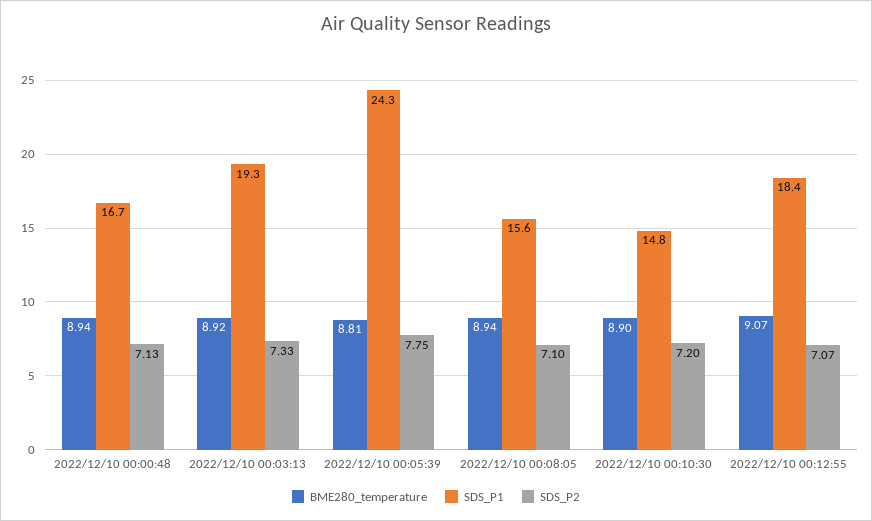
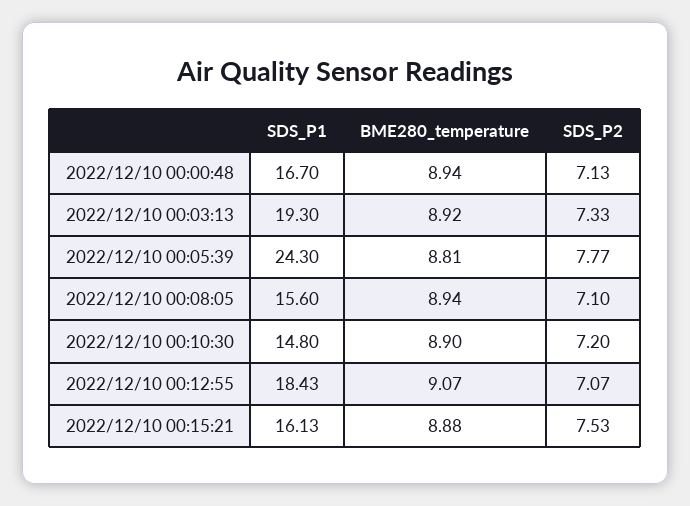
SDS_P2, 2022/12/10 00:05:39: 7.75 -> 7.77
SDS_P1, 2022/12/10 00:15:21: none -> 16.13
BME280_temperature, 2022/12/10 00:15:21: none -> 8.88
SDS_P2, 2022/12/10 00:15:21: none -> 7.53

